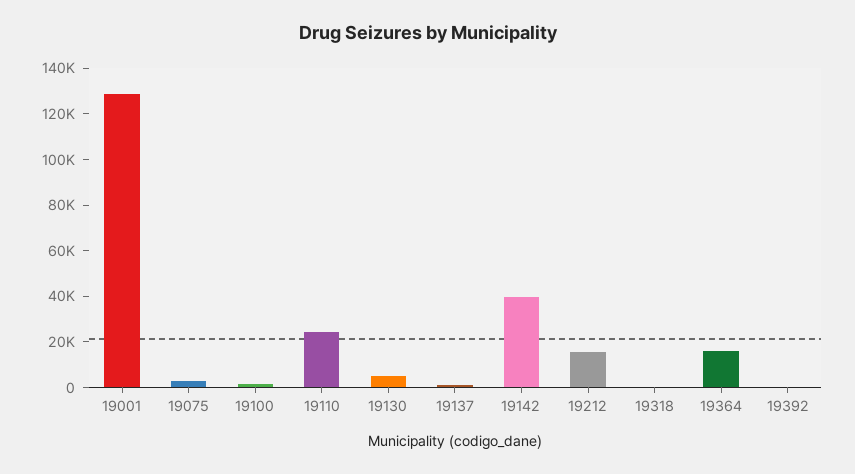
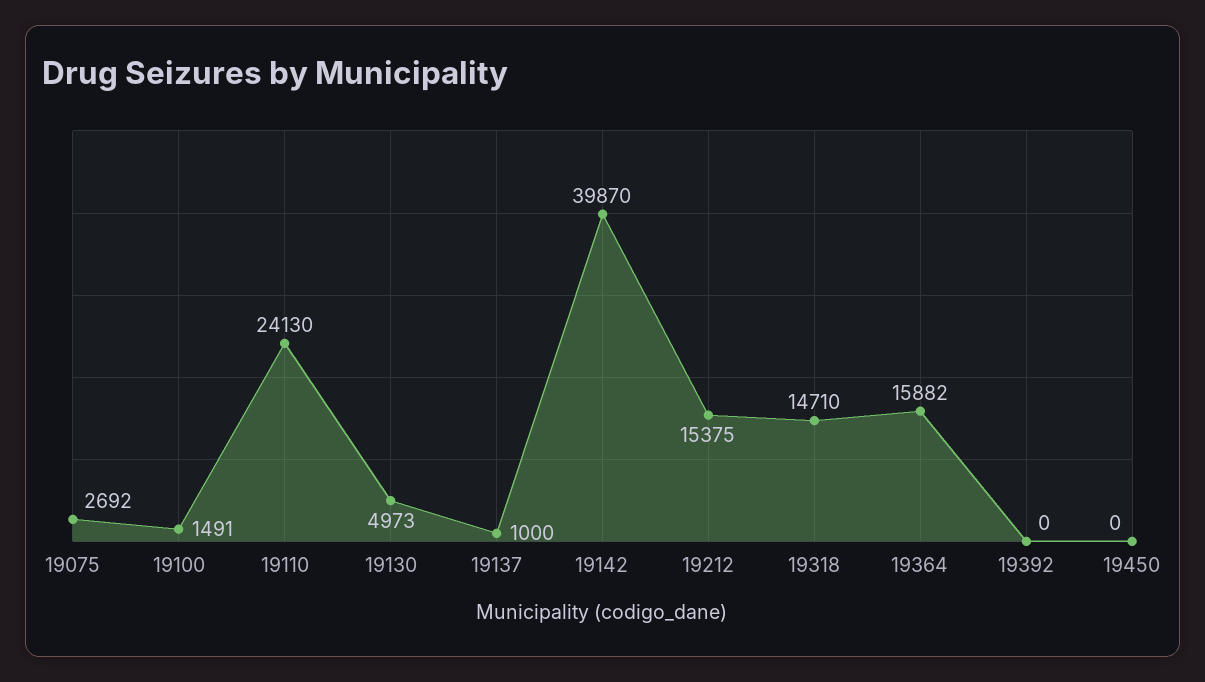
19001: 130000 -> none
19318: 0 -> 14710
19450: none -> 0

